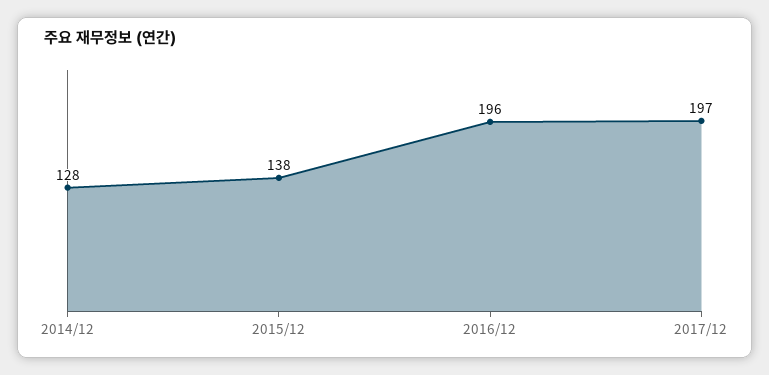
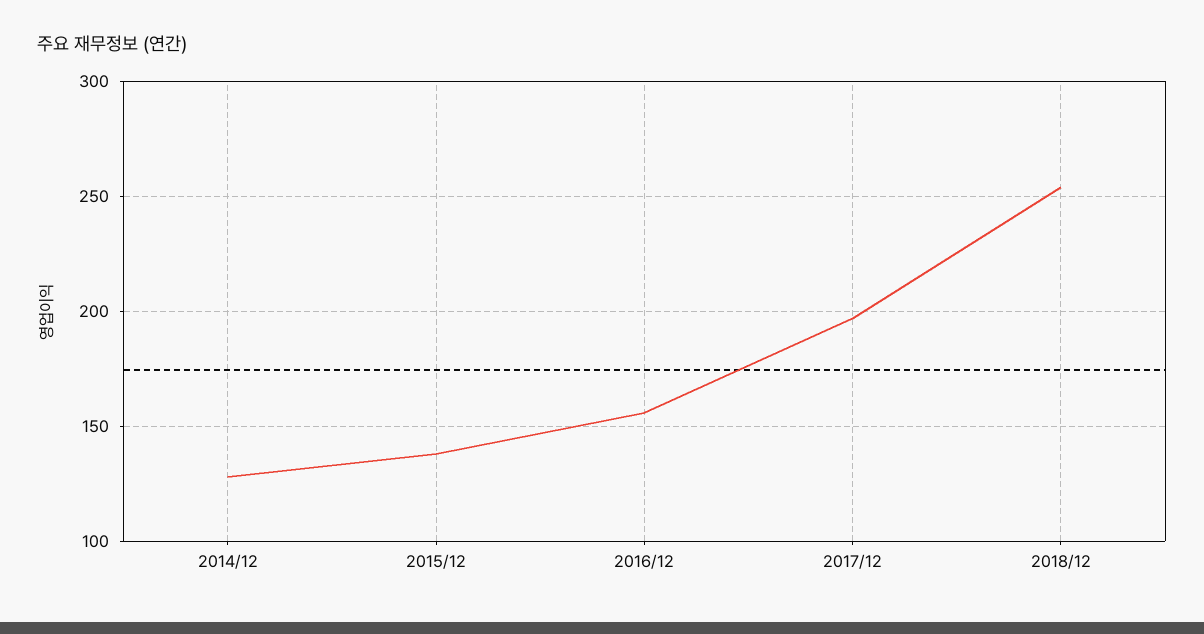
2016/12: 196 -> 155
2018/12: none -> 255

